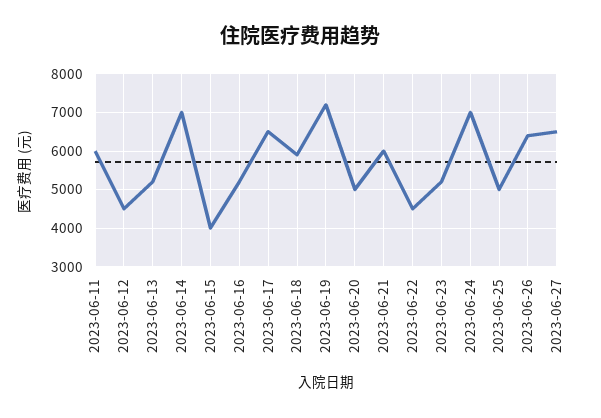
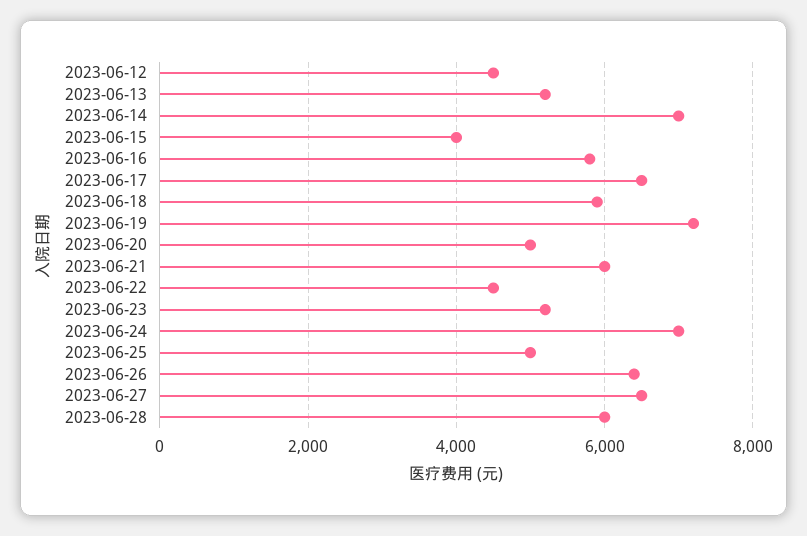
2023-06-11: 6000 -> none
2023-06-16: 5200 -> 5800
2023-06-28: none -> 6000

